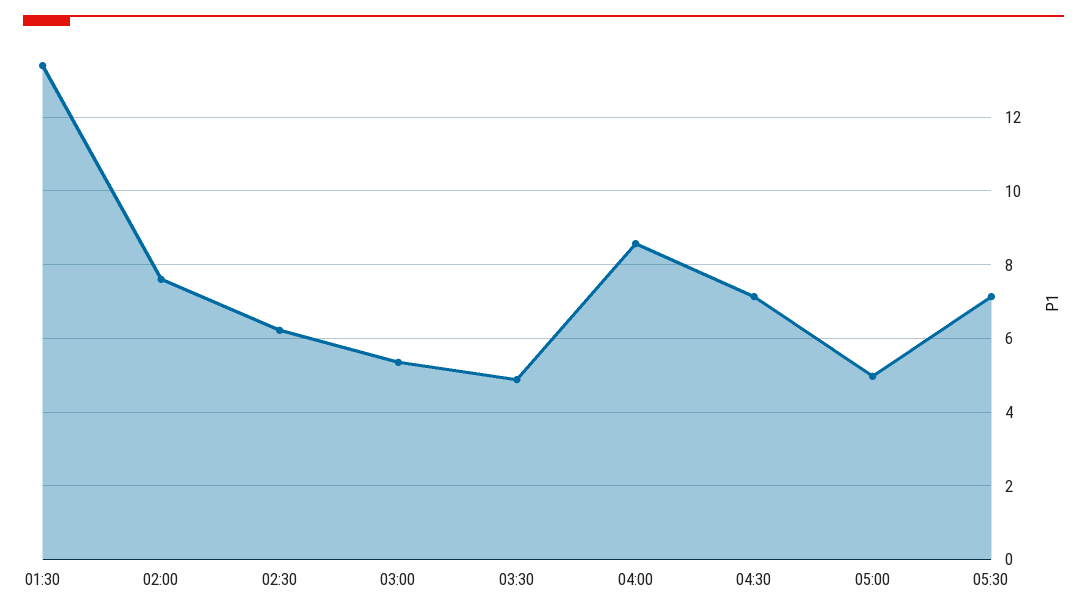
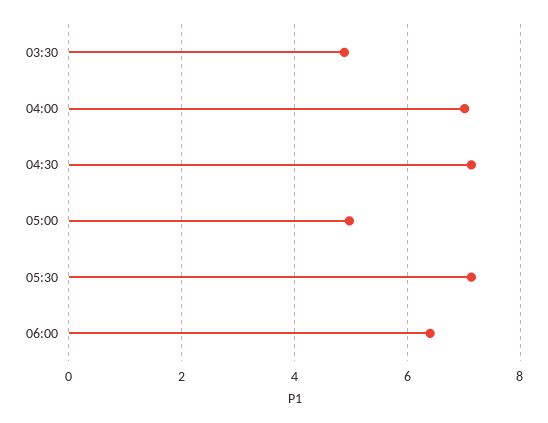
01:30: 13.4 -> none
02:00: 7.6 -> none
02:30: 6.2 -> none
03:00: 5.4 -> none
04:00: 8.6 -> 7
06:00: none -> 6.4

